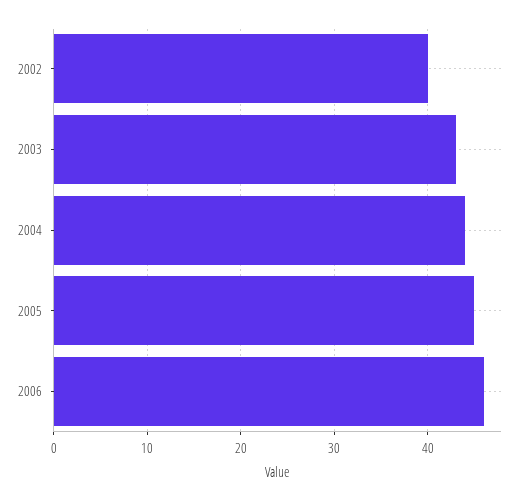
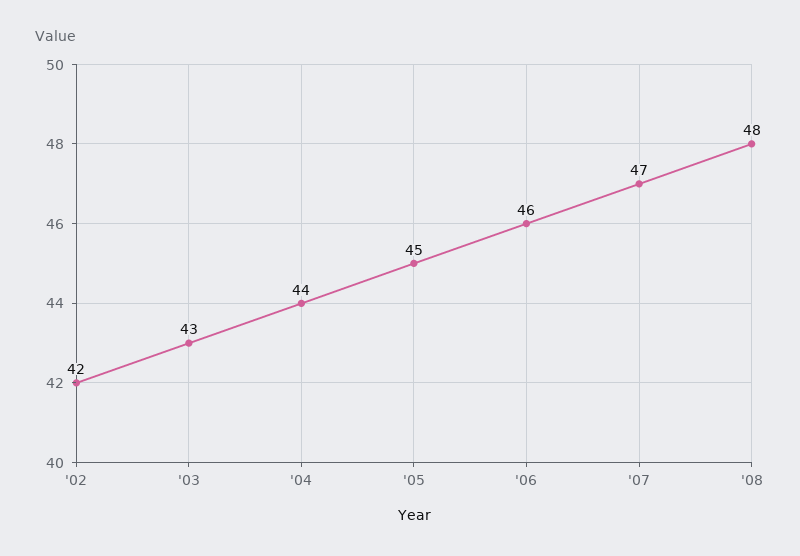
2002: 40 -> 42
'07: none -> 47
'08: none -> 48

